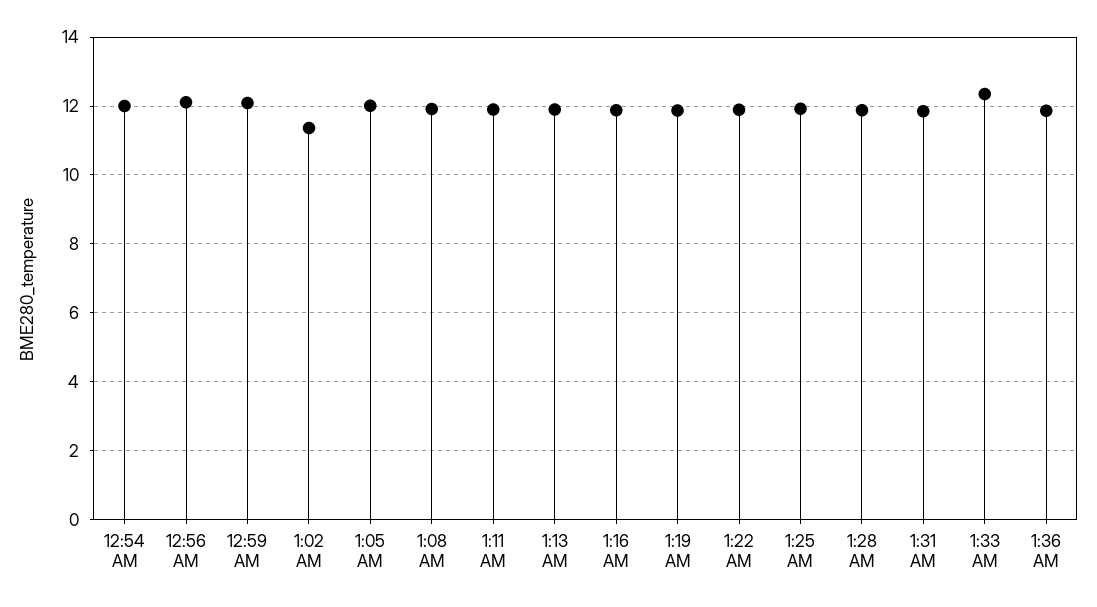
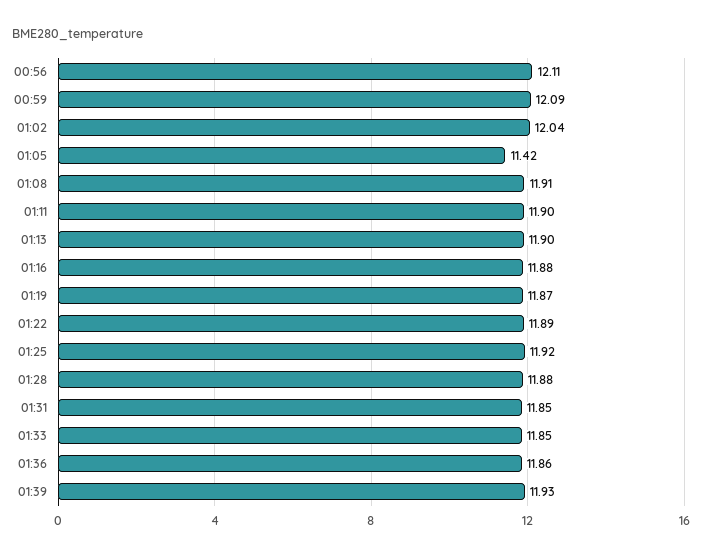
12:54 AM: 12 -> none
1:02 AM: 11.4 -> 12.04
1:05 AM: 12 -> 11.42
1:33 AM: 12.4 -> 11.85
01:39: none -> 11.93

